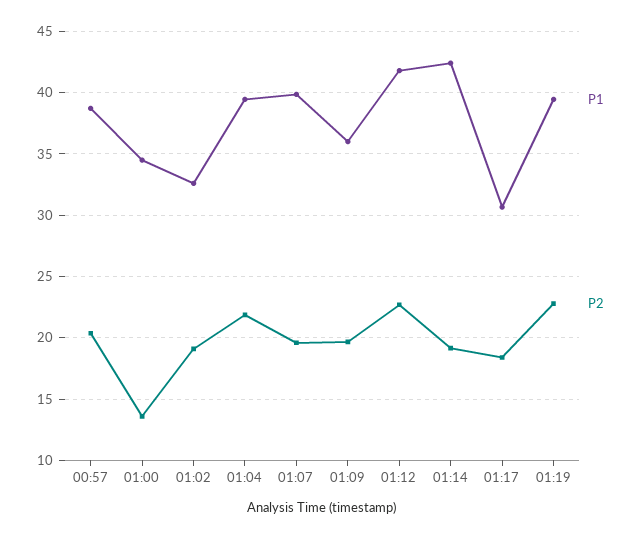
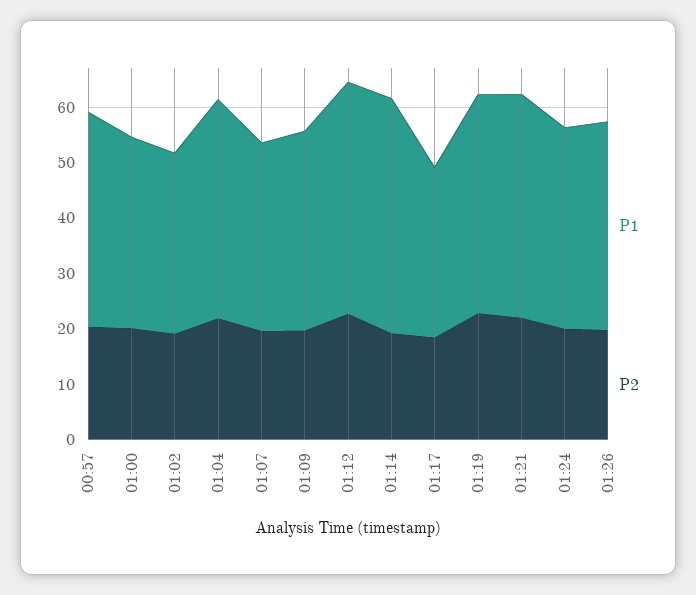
P2, 01:00: 13.5 -> 20
P1, 01:07: 40 -> 34
P1, 01:21: none -> 40
P2, 01:21: none -> 22
P1, 01:24: none -> 36
P2, 01:24: none -> 20
P1, 01:26: none -> 38
P2, 01:26: none -> 20

